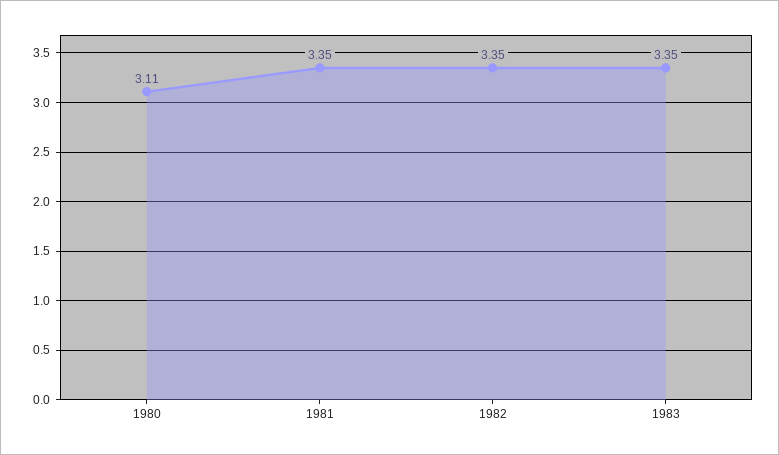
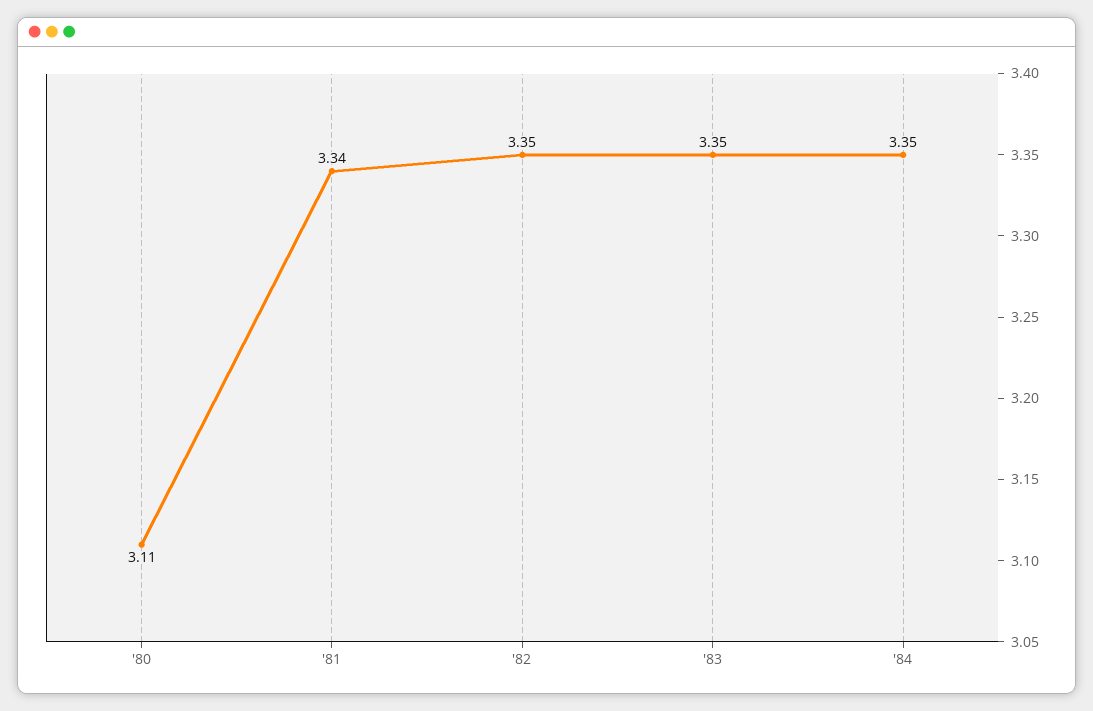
1981: 3.35 -> 3.34
'84: none -> 3.35

